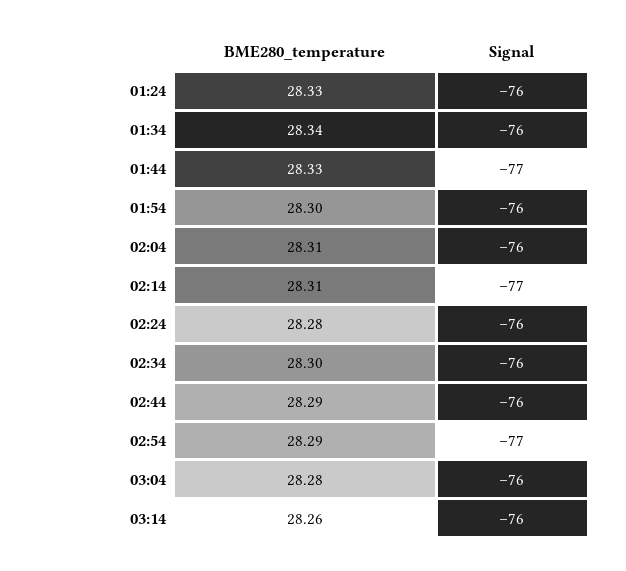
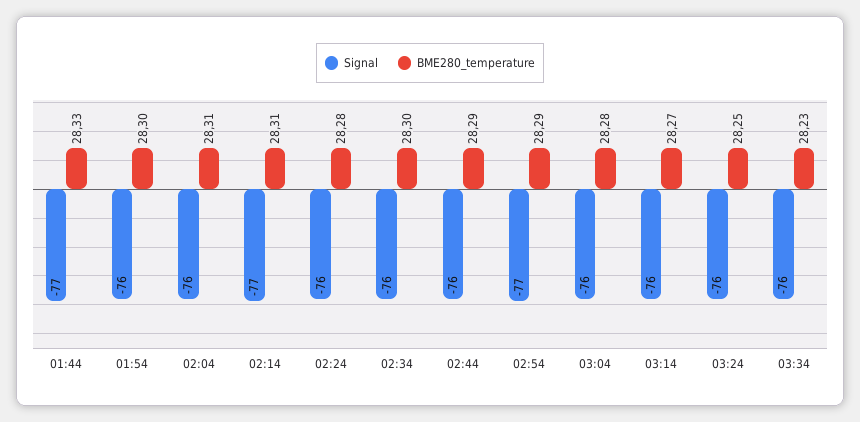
BME280_temperature, 01:24: 28.33 -> none
Signal, 01:24: -76 -> none
BME280_temperature, 01:34: 28.34 -> none
Signal, 01:34: -76 -> none
BME280_temperature, 03:14: 28.26 -> 28.27
Signal, 03:24: none -> -76
BME280_temperature, 03:24: none -> 28.25
Signal, 03:34: none -> -76
BME280_temperature, 03:34: none -> 28.23

